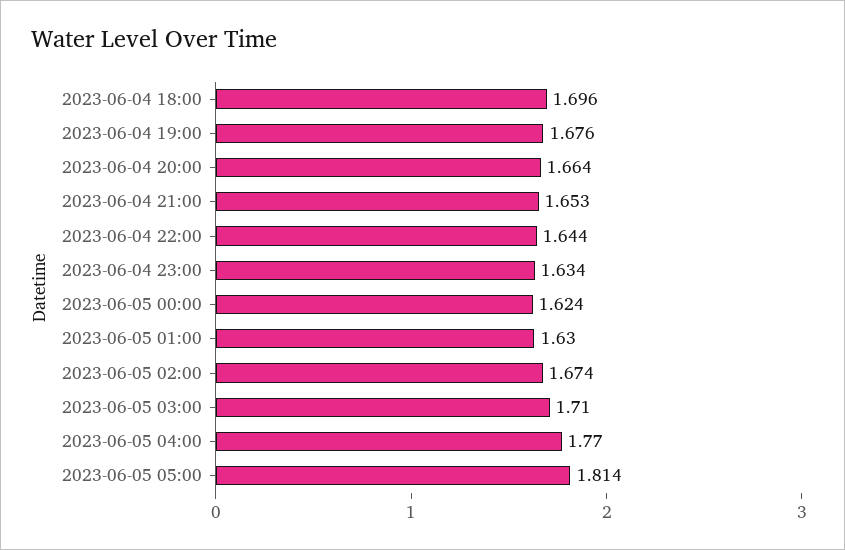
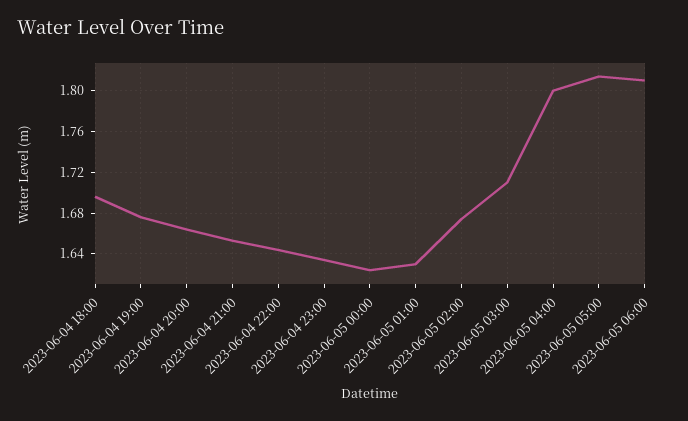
2023-06-05 04:00: 1.77 -> 1.8
2023-06-05 06:00: none -> 1.81

